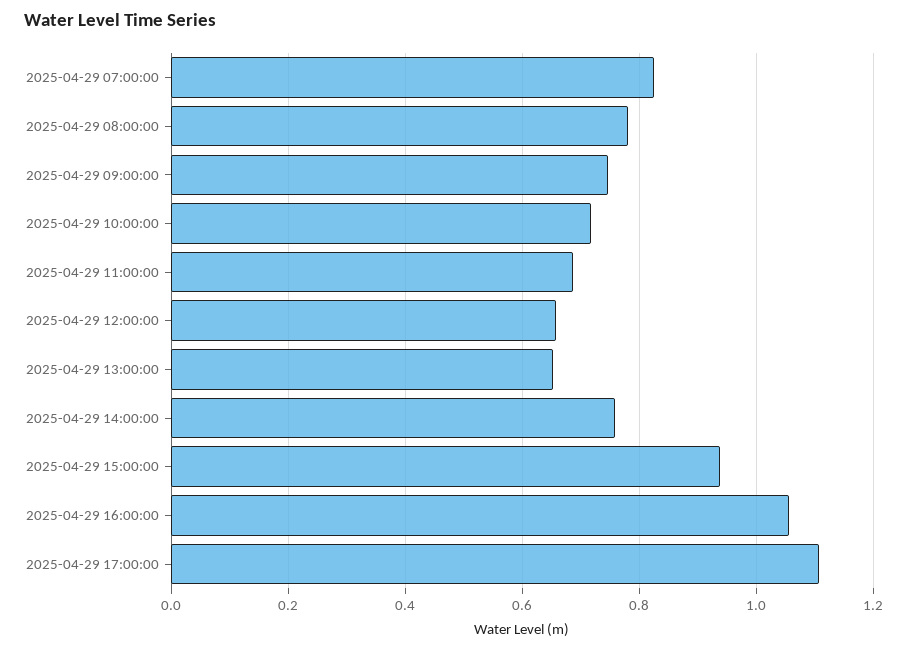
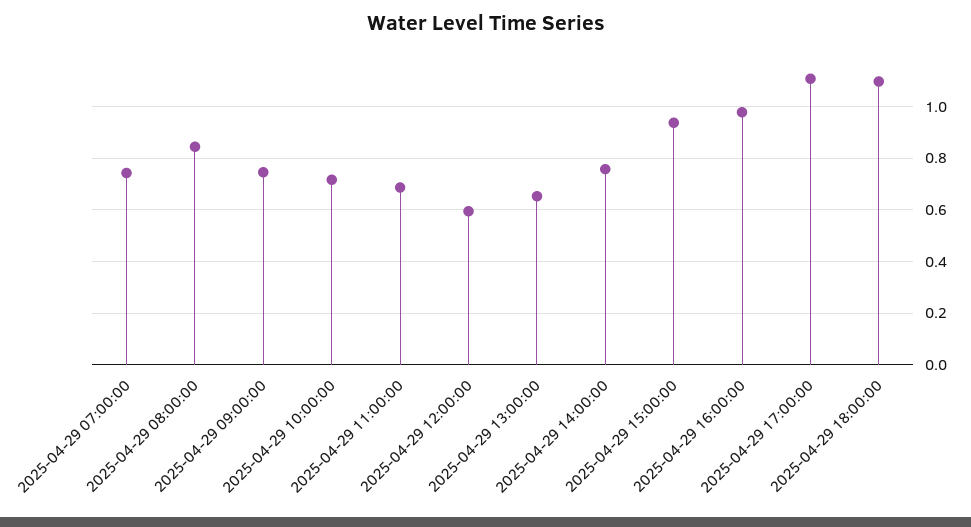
2025-04-29 07:00:00: 0.82 -> 0.75
2025-04-29 08:00:00: 0.78 -> 0.85
2025-04-29 12:00:00: 0.66 -> 0.6
2025-04-29 16:00:00: 1.06 -> 0.975
2025-04-29 18:00:00: none -> 1.1

